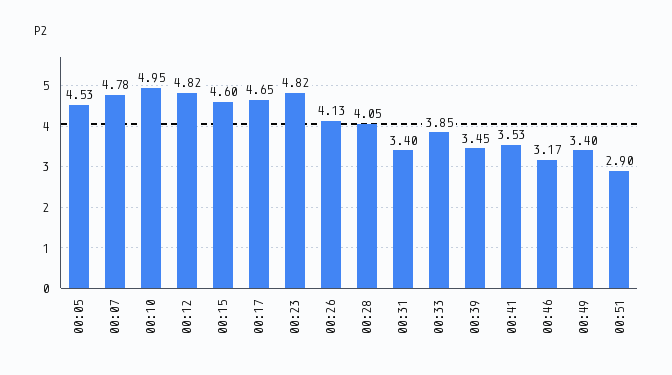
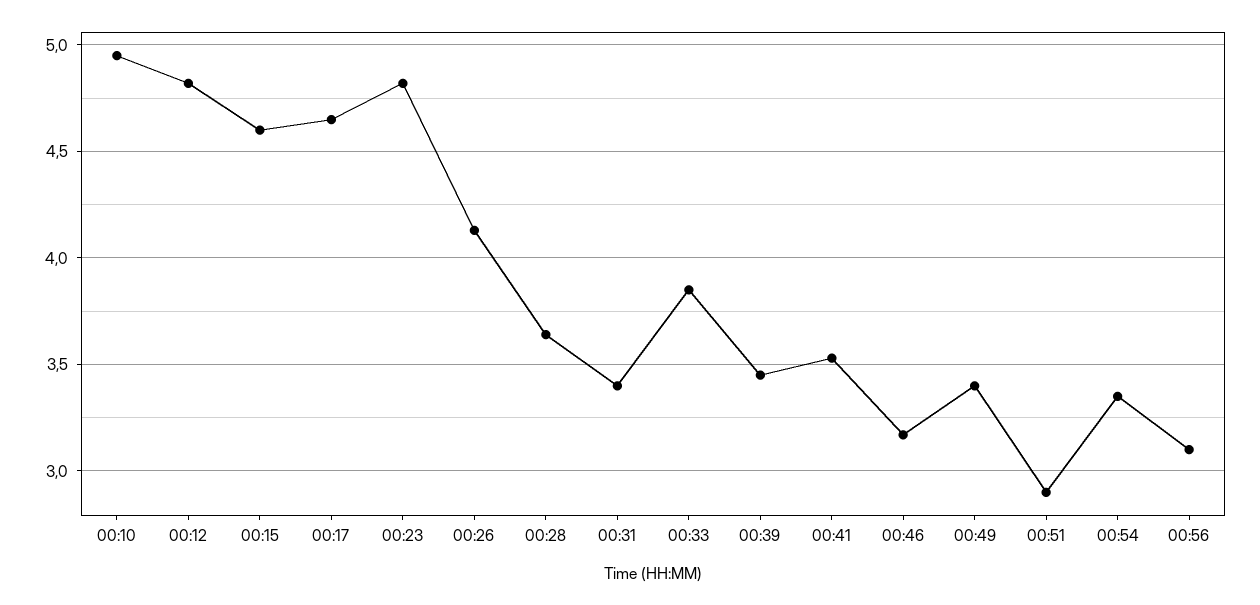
00:05: 4.53 -> none
00:07: 4.78 -> none
00:28: 4.05 -> 3.65
00:54: none -> 3.35
00:56: none -> 3.1

